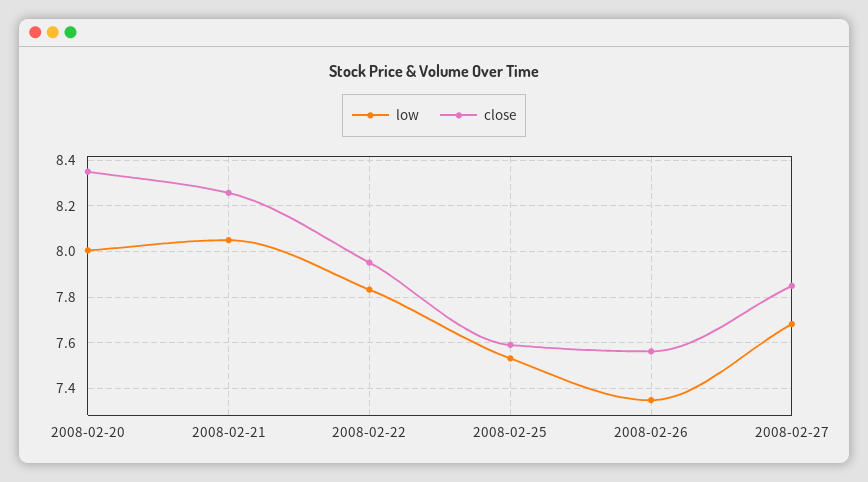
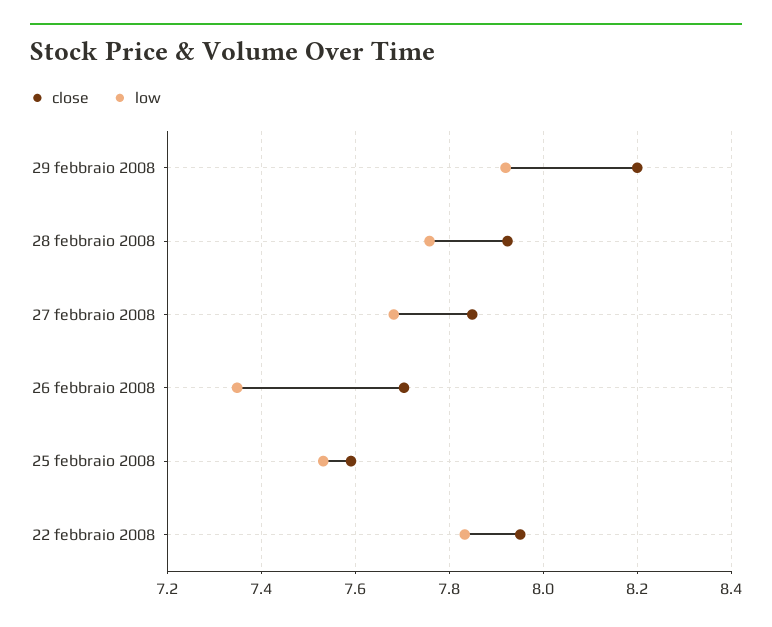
low, 2008-02-20: 8 -> none
close, 2008-02-20: 8.35 -> none
low, 2008-02-21: 8.05 -> none
close, 2008-02-21: 8.25 -> none
close, 2008-02-26: 7.55 -> 7.7
close, 29 febbraio 2008: none -> 8.2
low, 29 febbraio 2008: none -> 7.92
close, 28 febbraio 2008: none -> 7.92
low, 28 febbraio 2008: none -> 7.76

